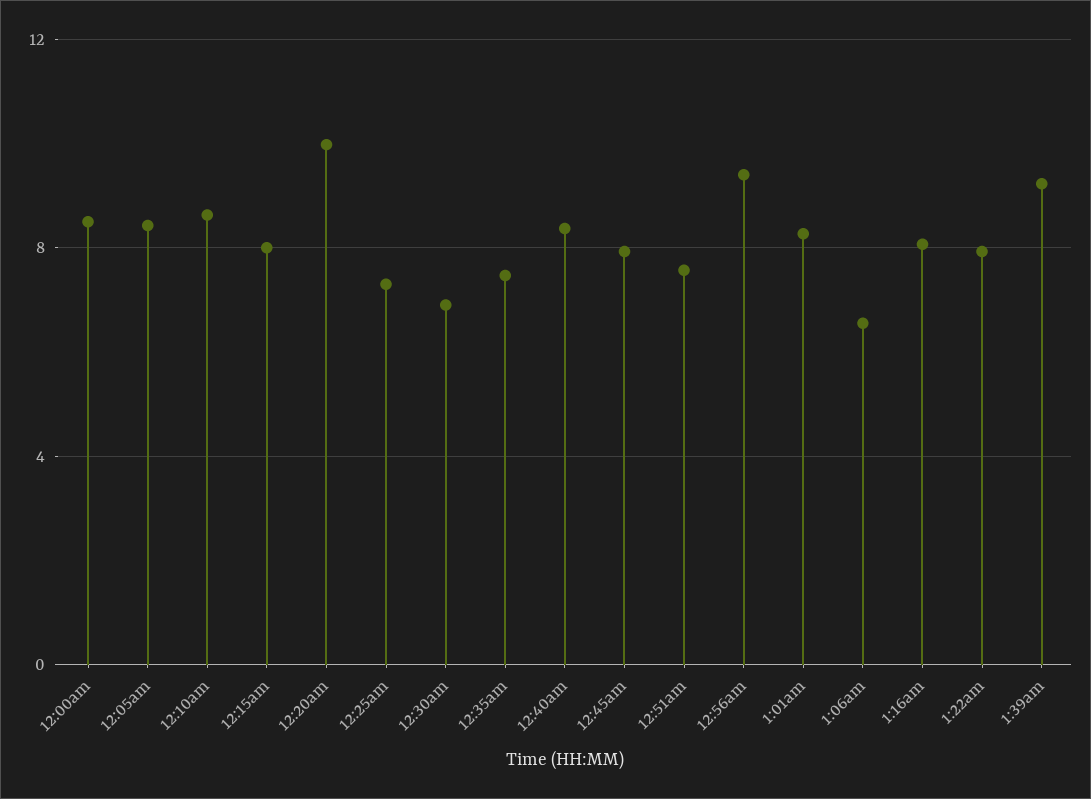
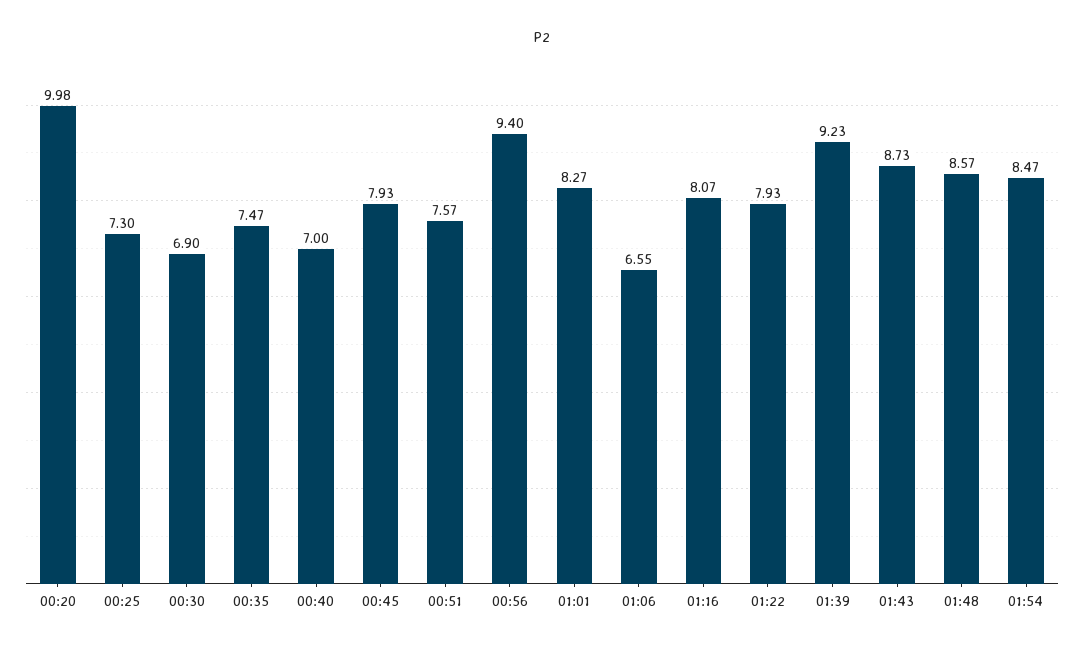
12:00am: 8.5 -> none
12:05am: 8.5 -> none
12:10am: 8.5 -> none
12:15am: 8 -> none
12:40am: 8.5 -> 7
01:43: none -> 8.73
01:48: none -> 8.57
01:54: none -> 8.47

